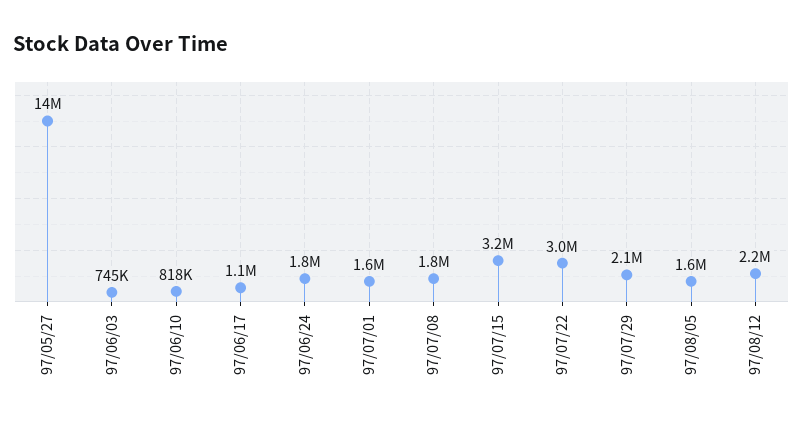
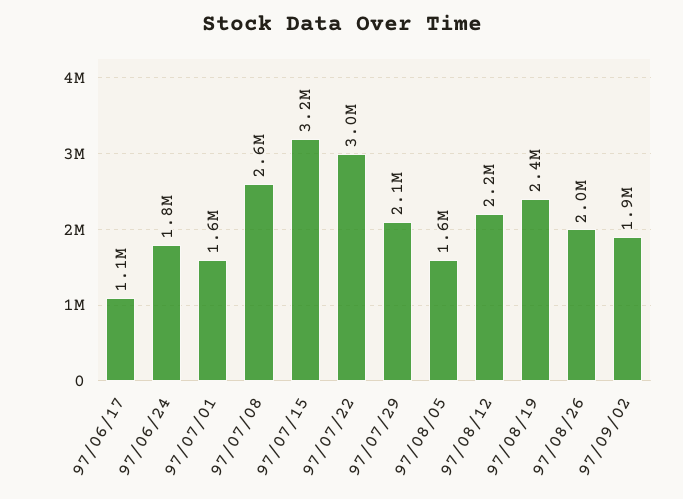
97/05/27: 14000000 -> none
97/06/03: 745000 -> none
97/06/10: 818000 -> none
97/07/08: 1800000 -> 2600000
97/08/19: none -> 2400000
97/08/26: none -> 2000000
97/09/02: none -> 1900000

